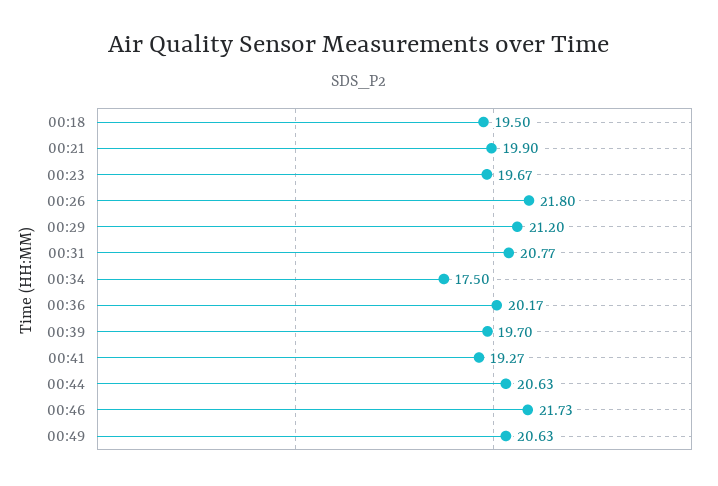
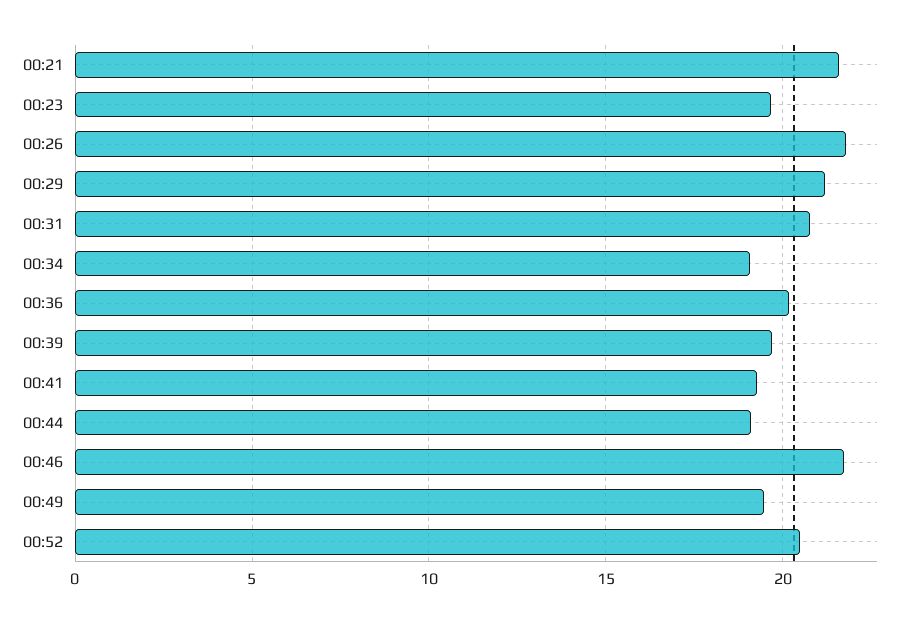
00:18: 19.5 -> none
00:21: 19.9 -> 21.5
00:34: 17.5 -> 19
00:44: 20.63 -> 19
00:49: 20.63 -> 19.5
00:52: none -> 20.5

